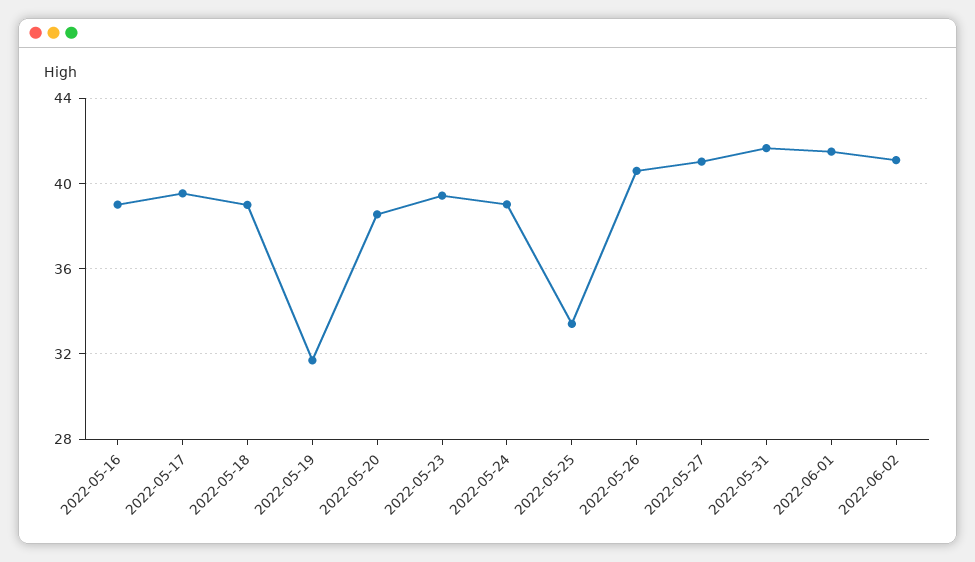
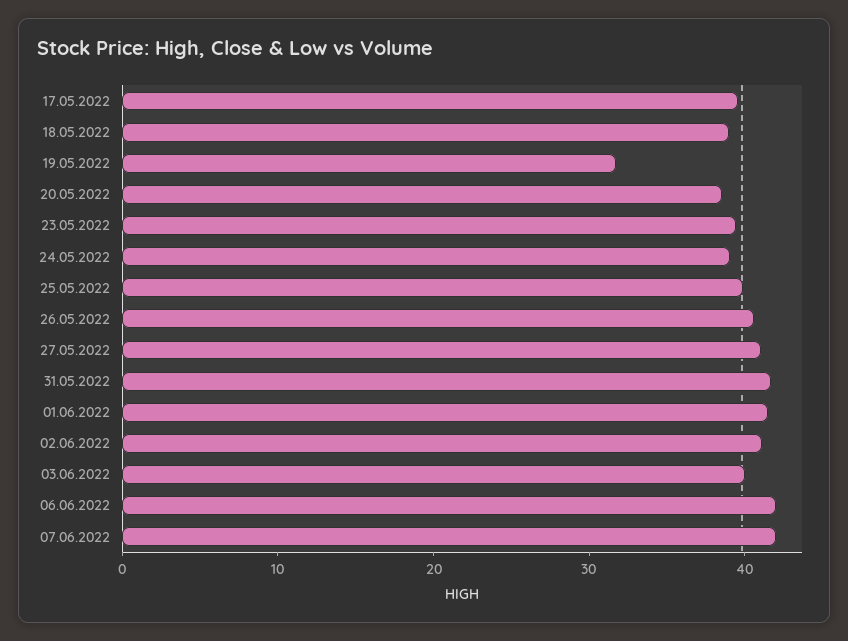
2022-05-16: 39 -> none
2022-05-25: 33.5 -> 40
03.06.2022: none -> 40
06.06.2022: none -> 42
07.06.2022: none -> 42

